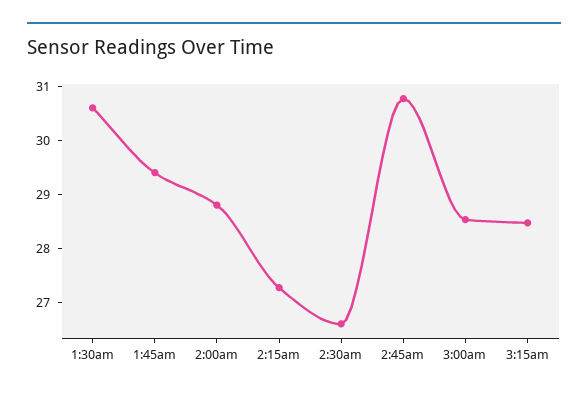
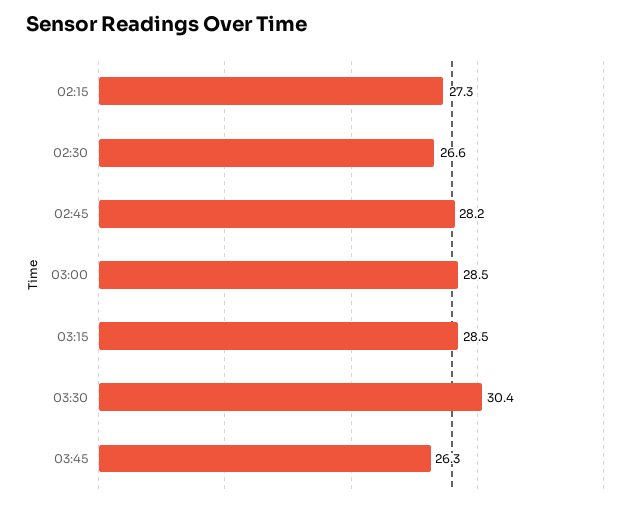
1:30am: 30.6 -> none
1:45am: 29.4 -> none
2:00am: 28.8 -> none
2:45am: 30.8 -> 28.2
03:30: none -> 30.4
03:45: none -> 26.3

